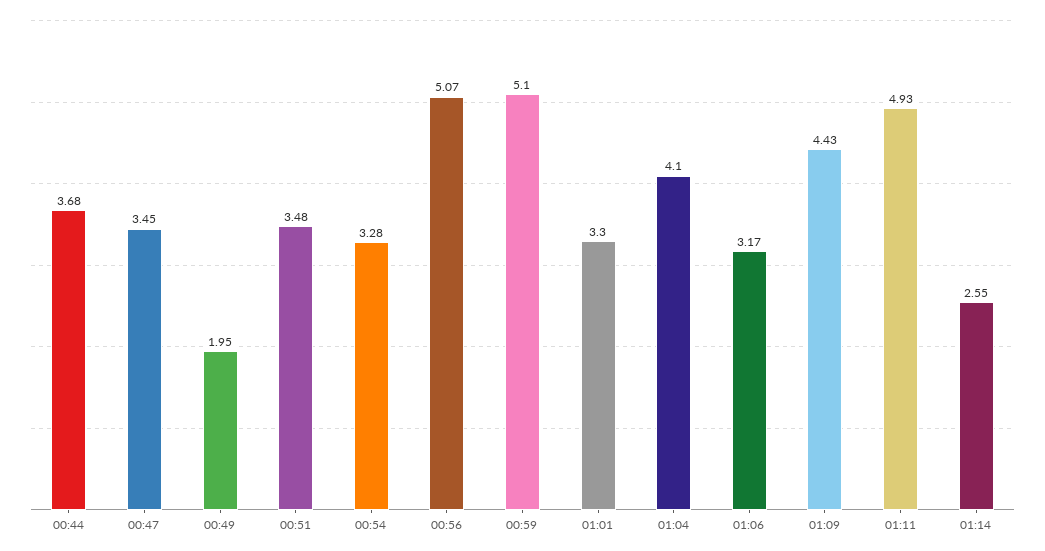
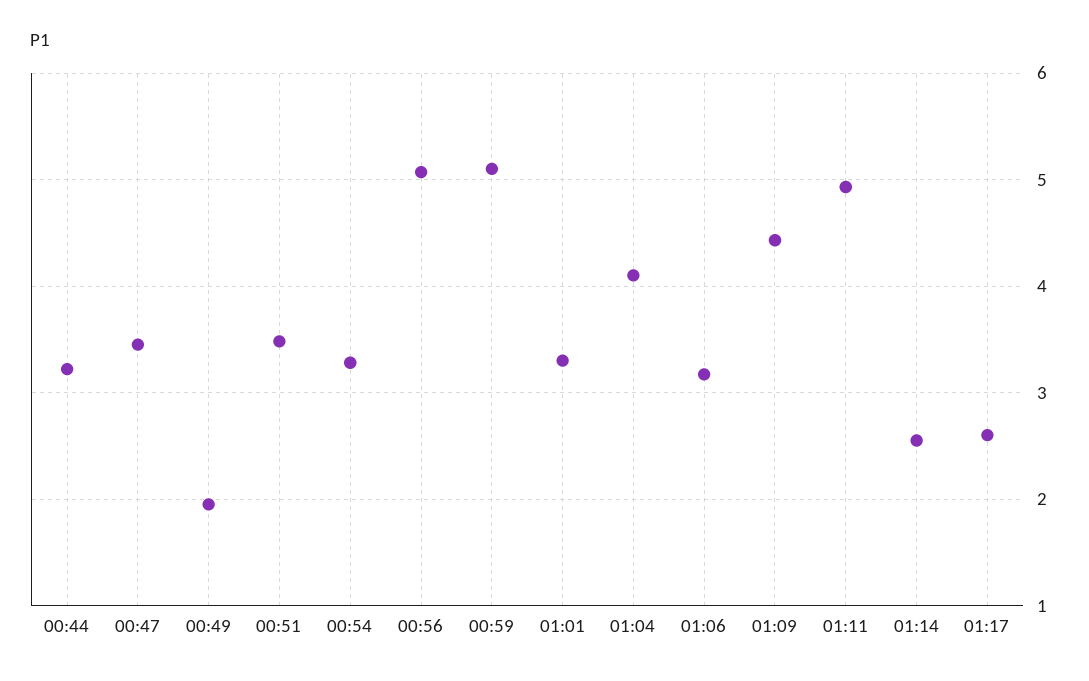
00:44: 3.68 -> 3.2
01:17: none -> 2.6

